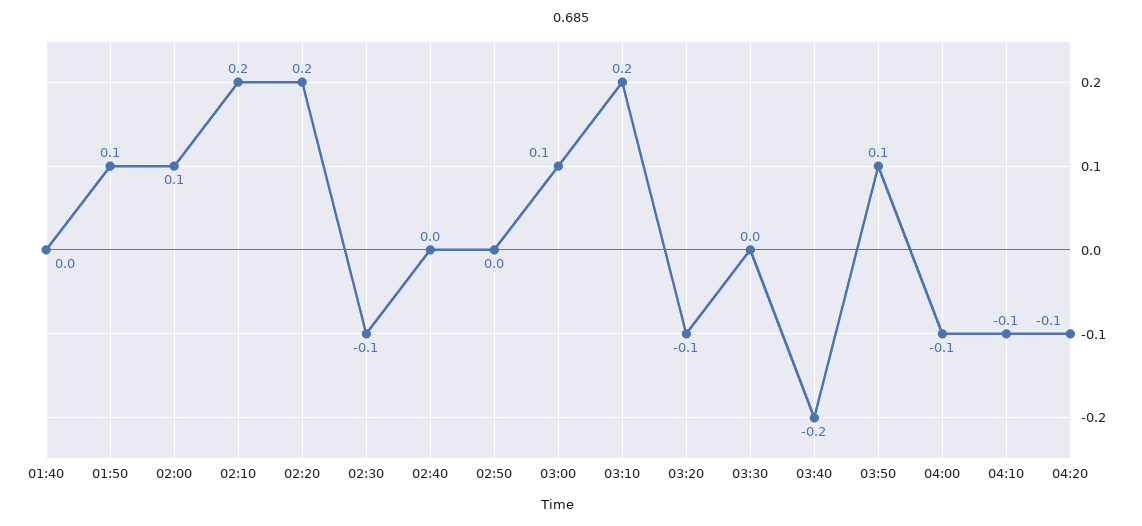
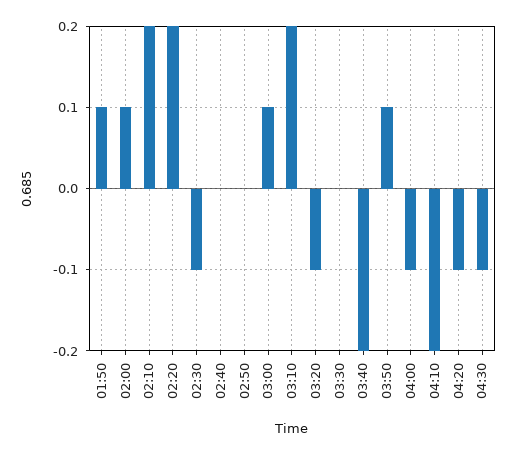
01:40: 0 -> none
04:10: -0.1 -> -0.2
04:30: none -> -0.1

